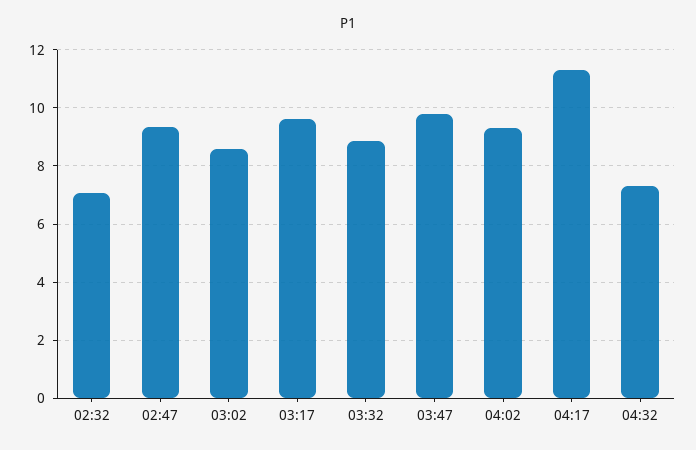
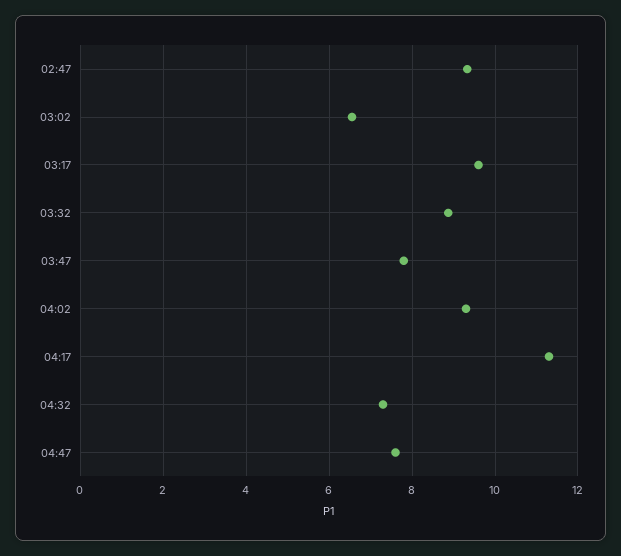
02:32: 7 -> none
03:02: 8.5 -> 6.6
03:47: 9.75 -> 7.8
04:47: none -> 7.6

